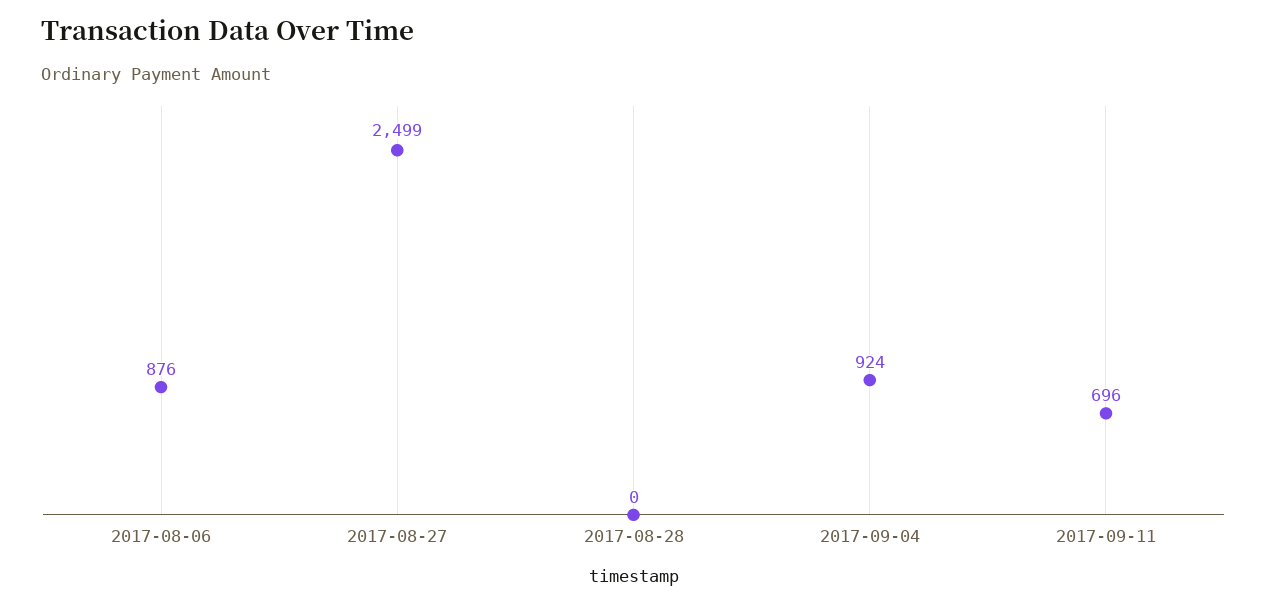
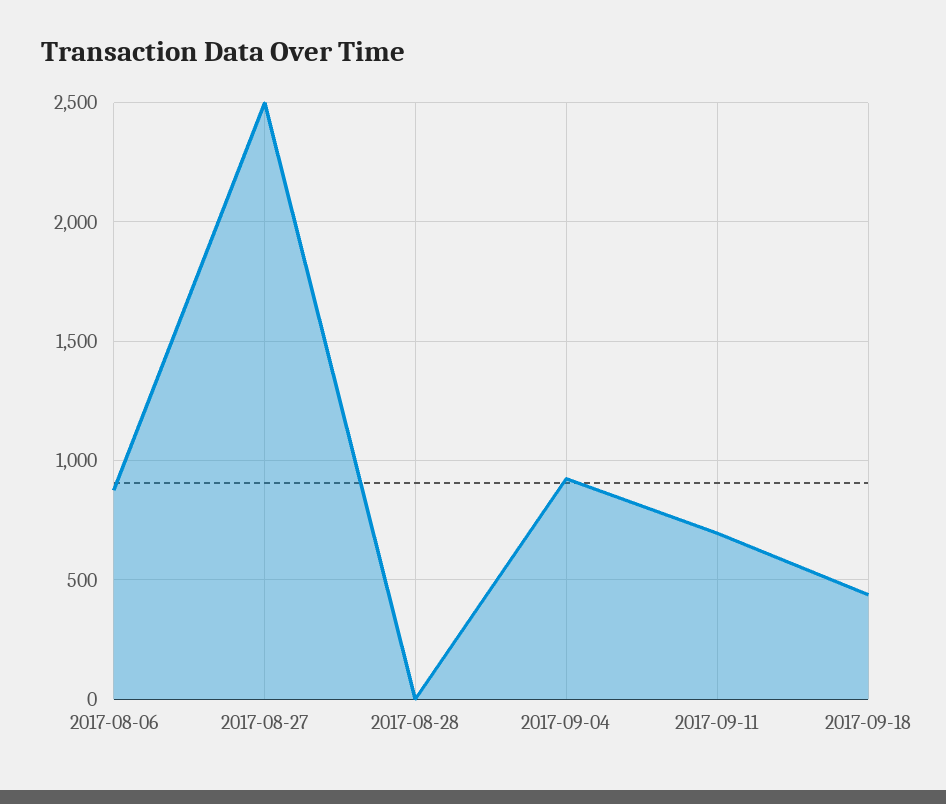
2017-09-18: none -> 450

